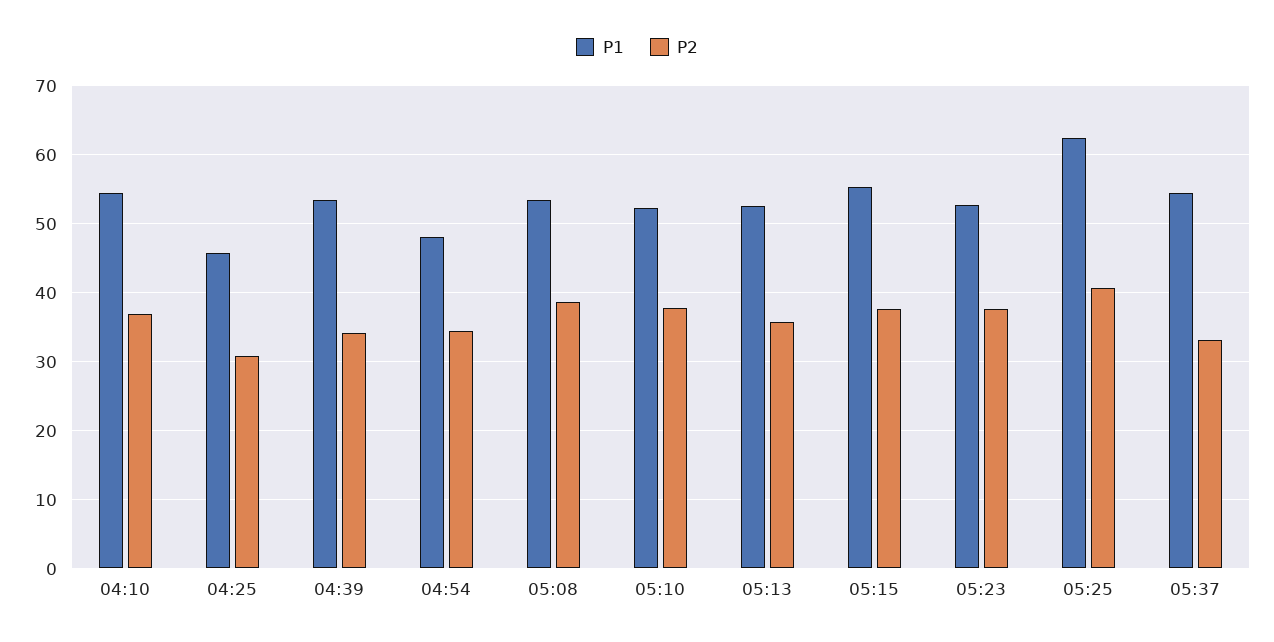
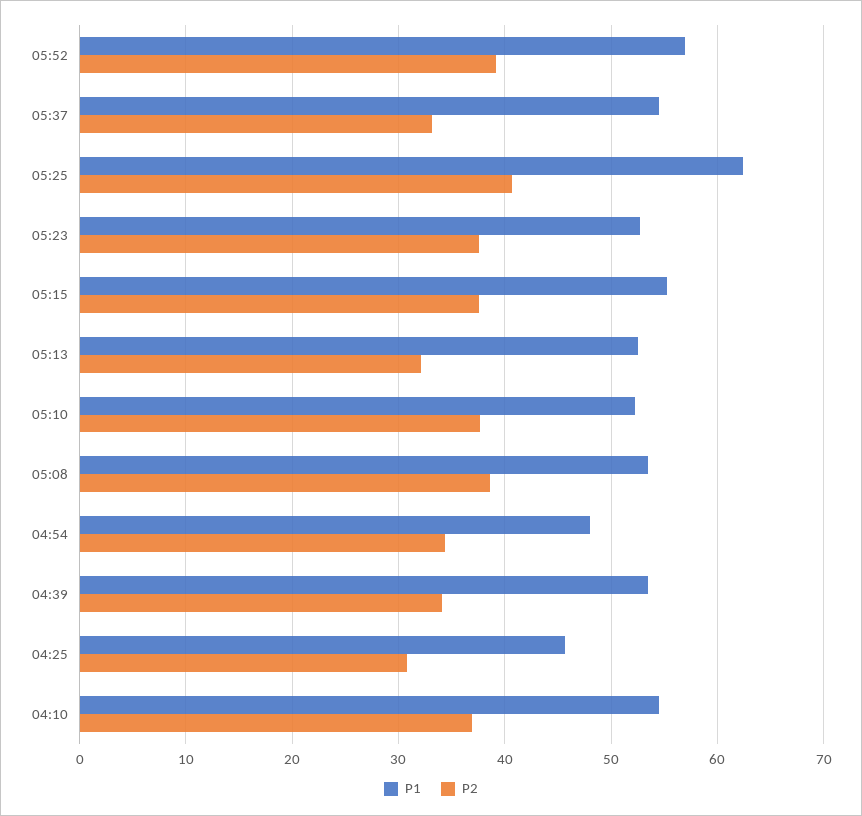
P2, 05:13: 36 -> 32
P1, 05:52: none -> 57
P2, 05:52: none -> 39

